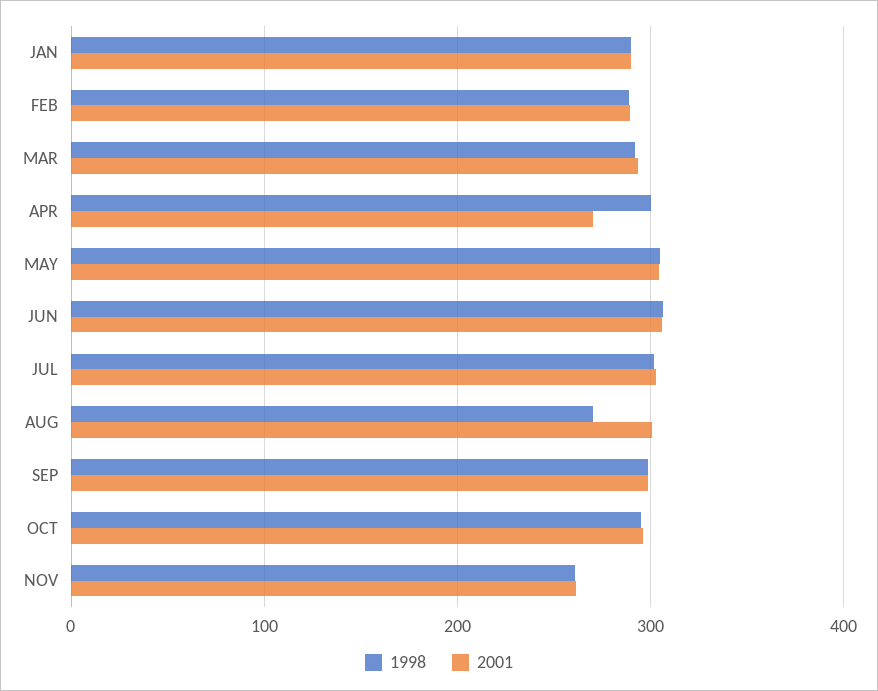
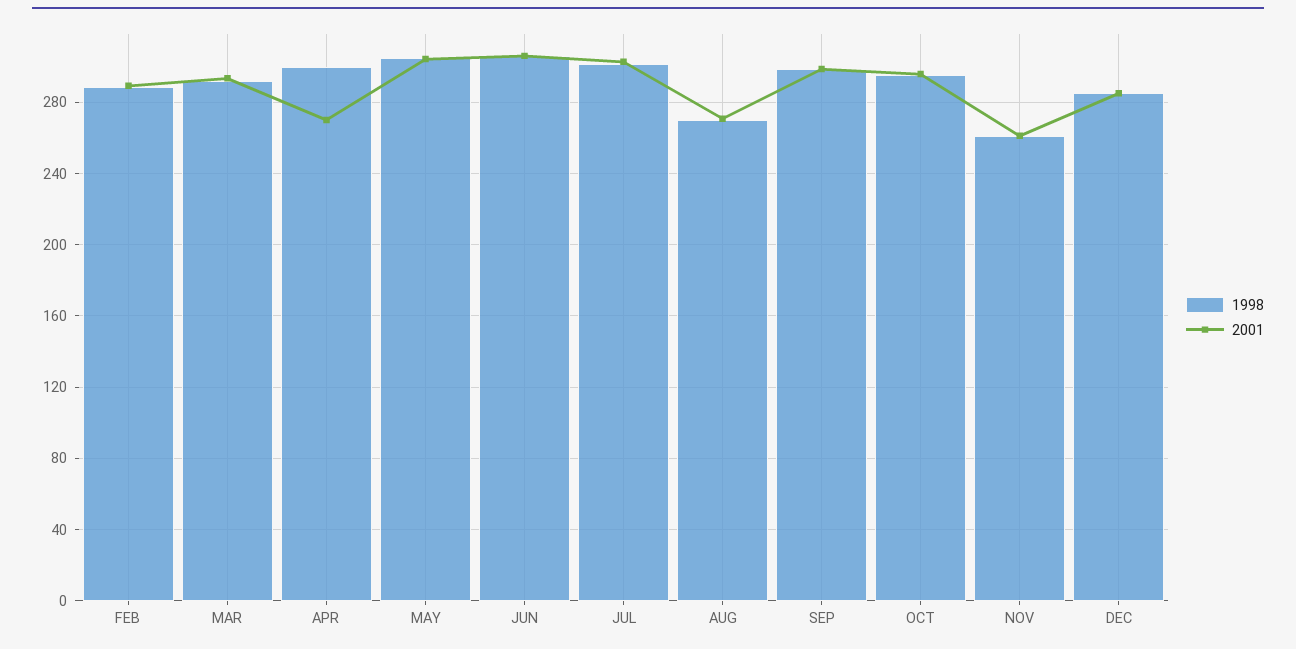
1998, JAN: 290 -> none
2001, JAN: 290 -> none
2001, AUG: 300 -> 270
1998, DEC: none -> 285
2001, DEC: none -> 285

